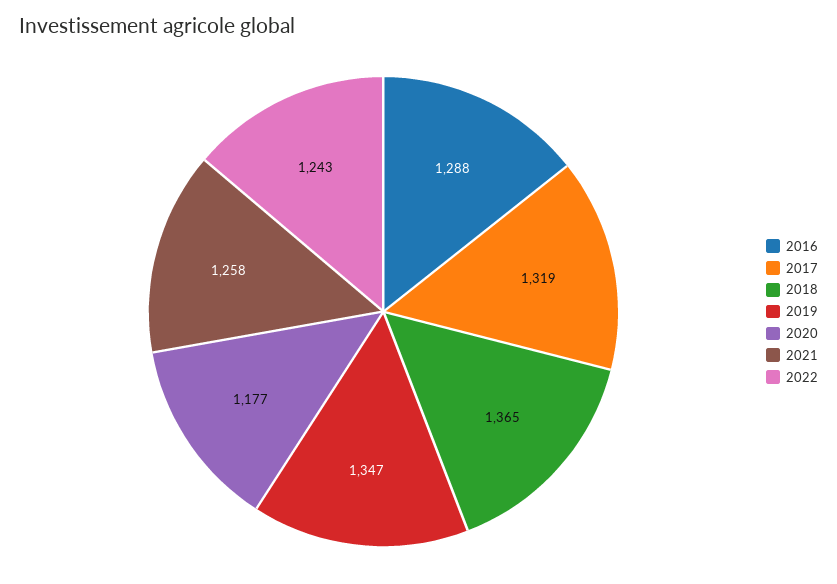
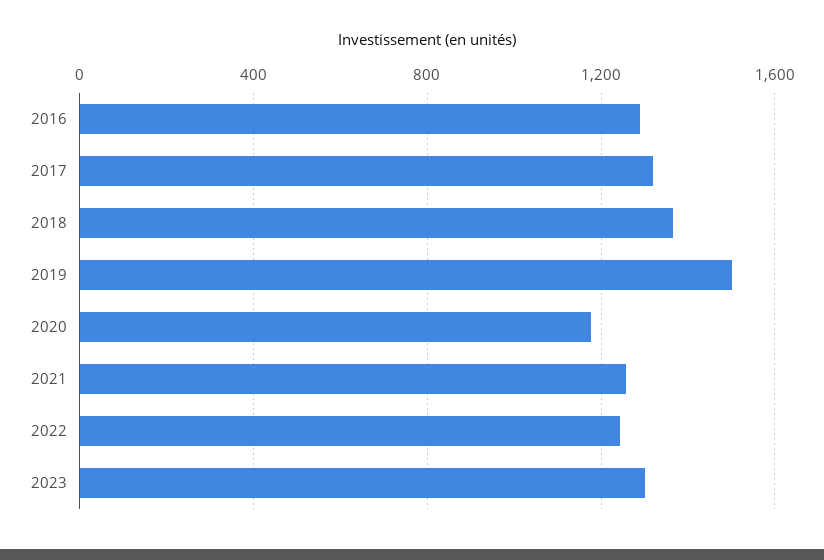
2019: 1347 -> 1500
2023: none -> 1300

